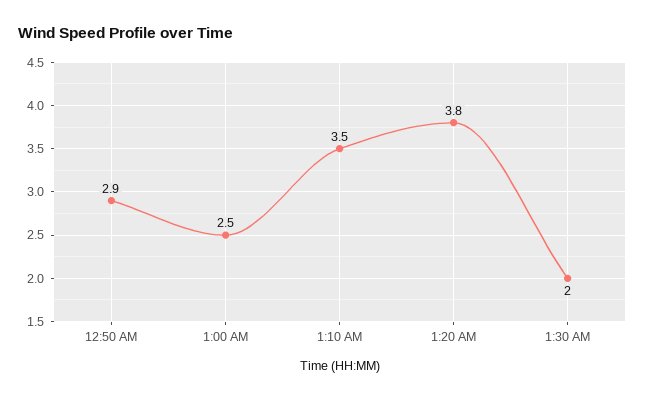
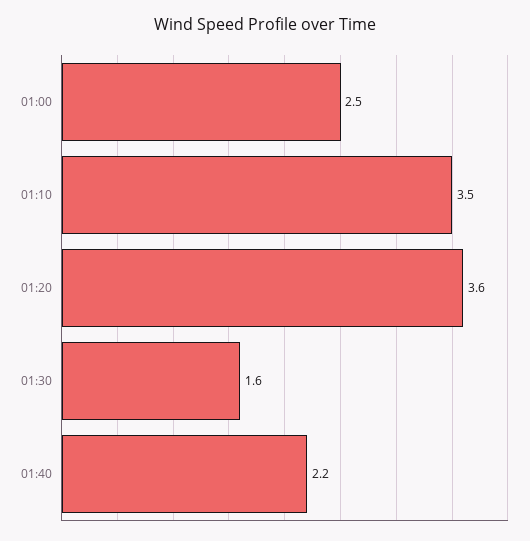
12:50 AM: 2.9 -> none
1:20 AM: 3.8 -> 3.6
1:30 AM: 2 -> 1.6
01:40: none -> 2.2

